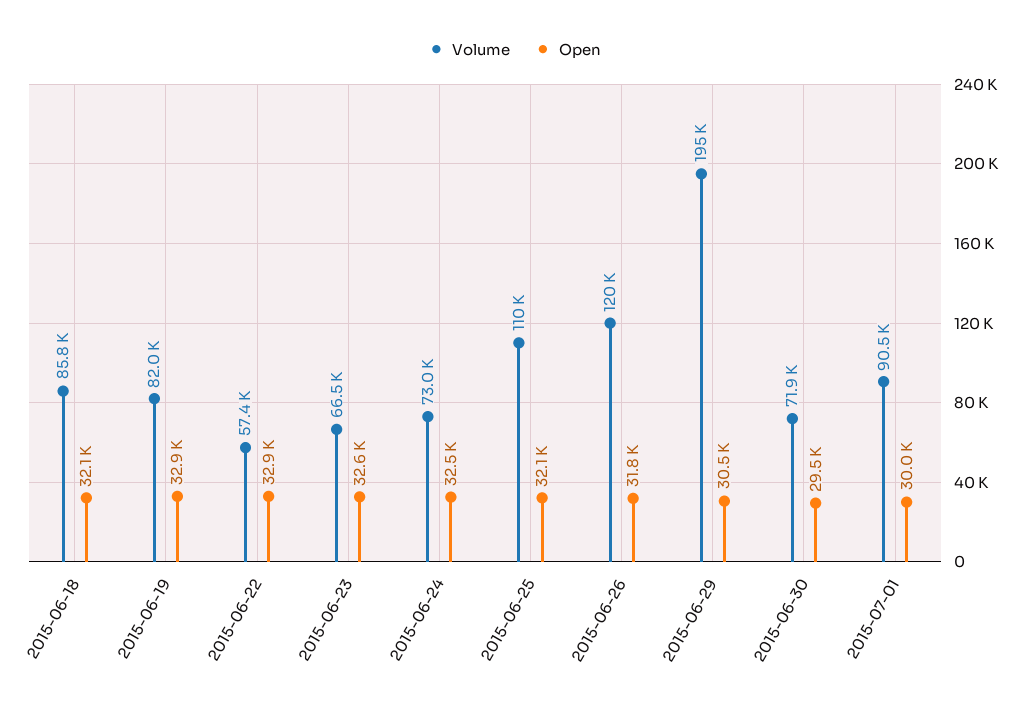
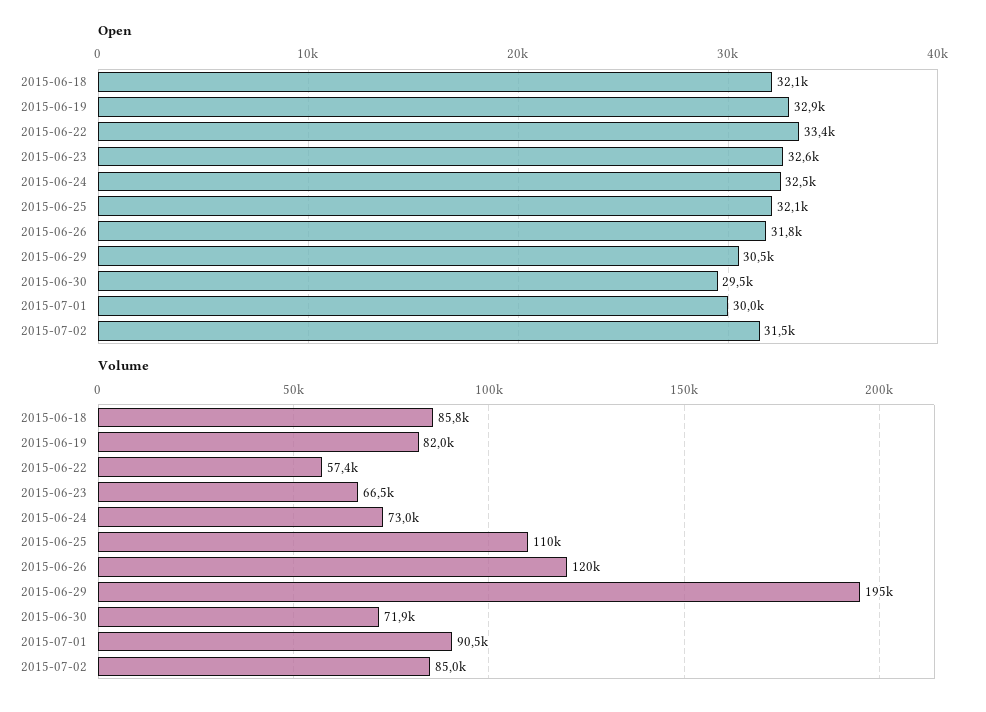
Open, 2015-06-22: 32900 -> 33400
Open, 2015-07-02: none -> 31500
Volume, 2015-07-02: none -> 85000

